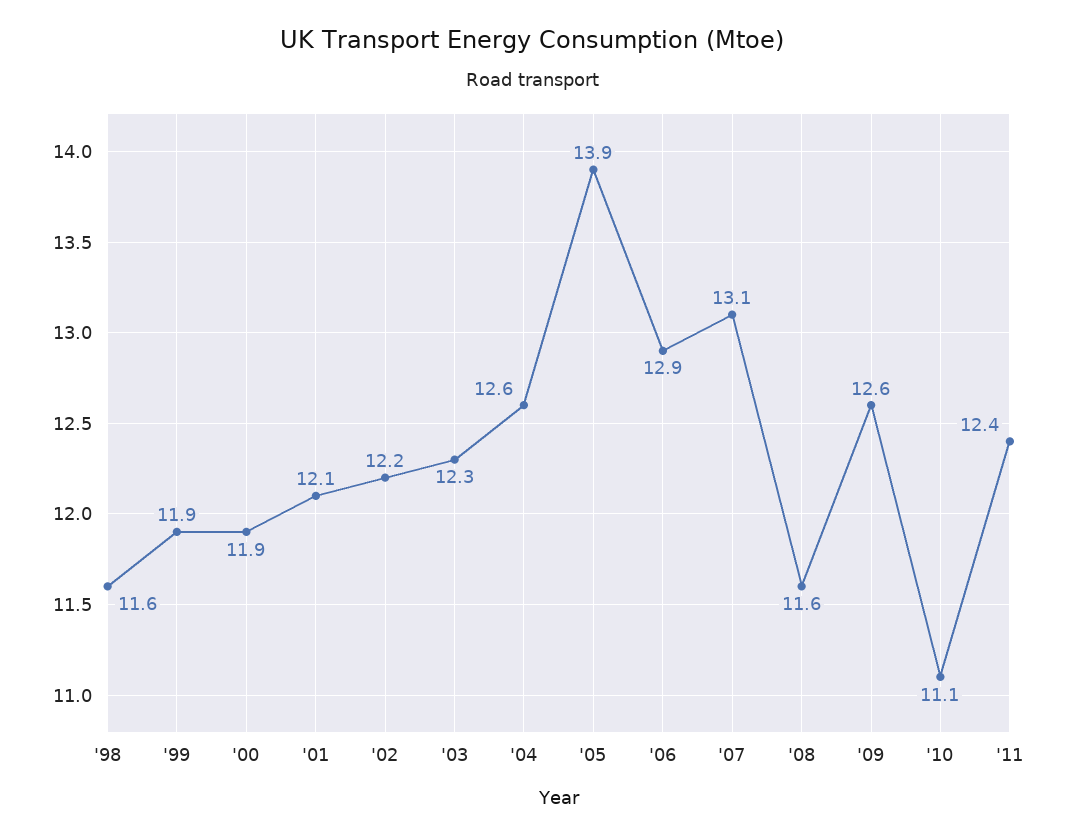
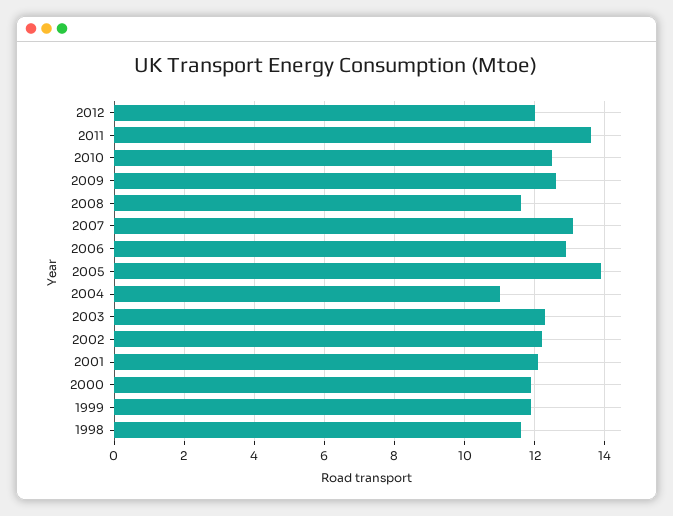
'04: 12.6 -> 11
'10: 11.1 -> 12.5
'11: 12.4 -> 13.5
2012: none -> 12

